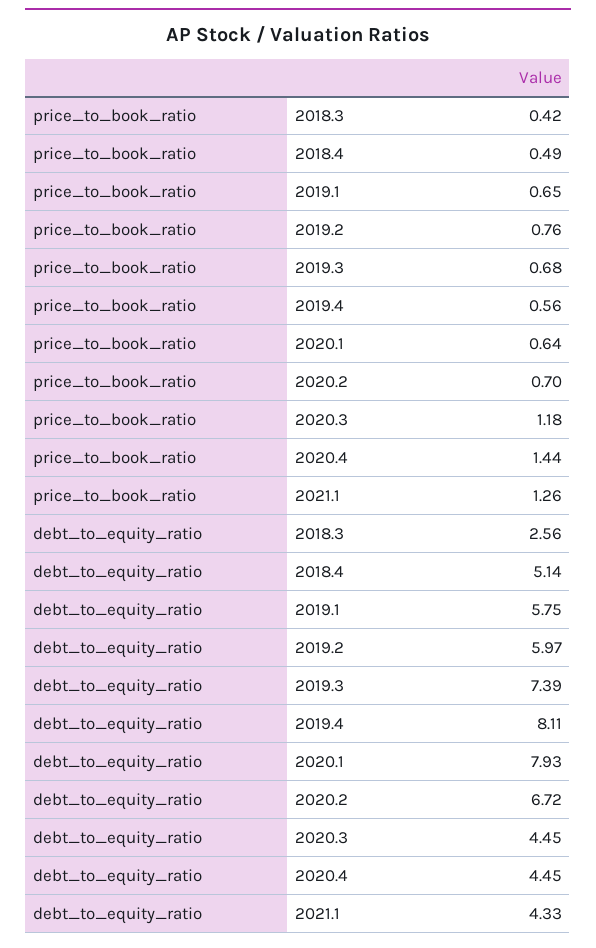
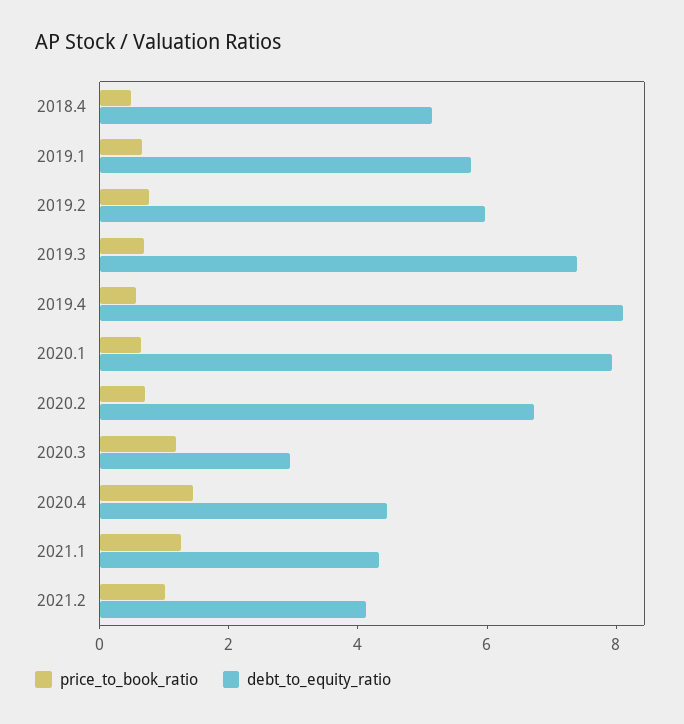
price_to_book_ratio, 2018.3: 0.42 -> none
debt_to_equity_ratio, 2018.3: 2.56 -> none
debt_to_equity_ratio, 2020.3: 4.45 -> 3
price_to_book_ratio, 2021.2: none -> 1
debt_to_equity_ratio, 2021.2: none -> 4

